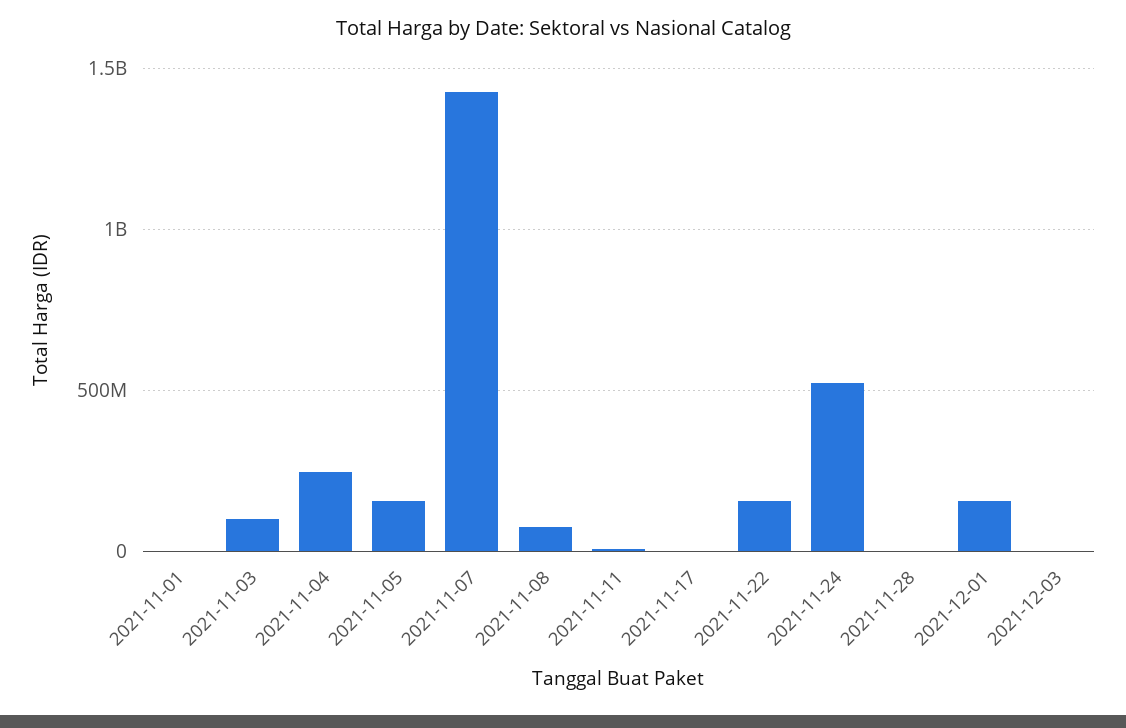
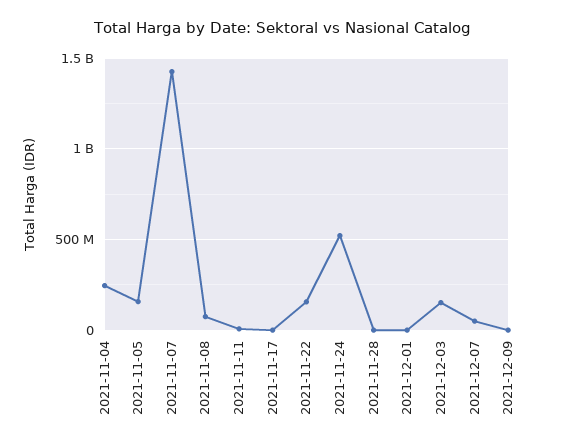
2021-11-01: 0 -> none
2021-11-03: 100000000 -> none
2021-12-01: 150000000 -> 0
2021-12-03: 0 -> 150000000
2021-12-07: none -> 50000000
2021-12-09: none -> 0

